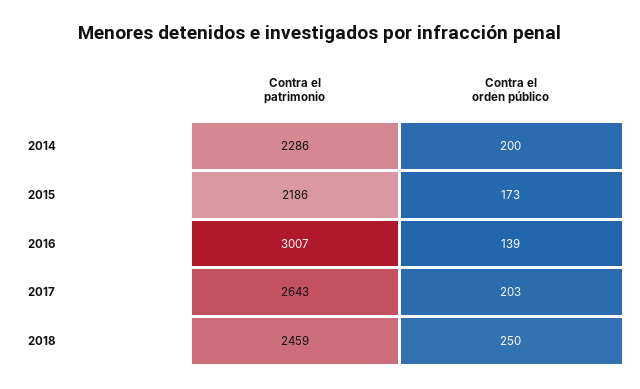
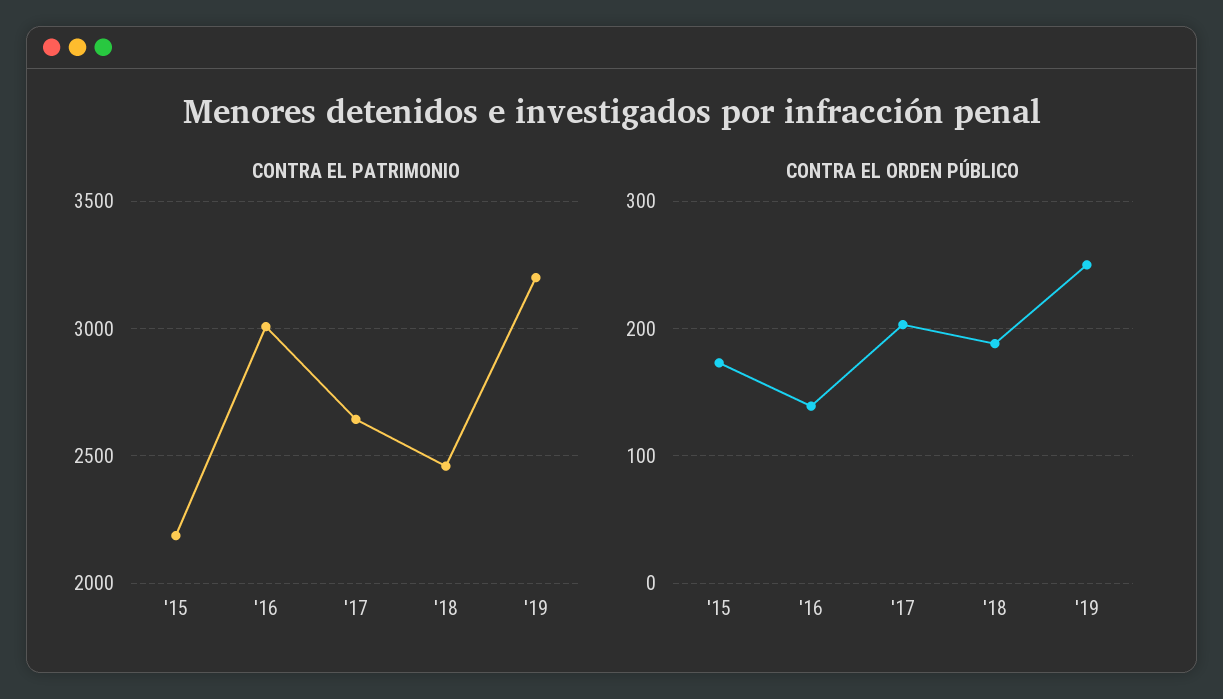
Contra el patrimonio, 2014: 2286 -> none
Contra el orden público, 2014: 200 -> none
Contra el orden público, 2018: 250 -> 190
Contra el patrimonio, '19: none -> 3200
Contra el orden público, '19: none -> 250

